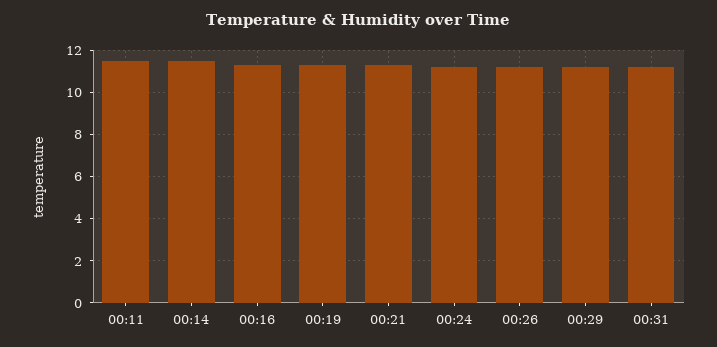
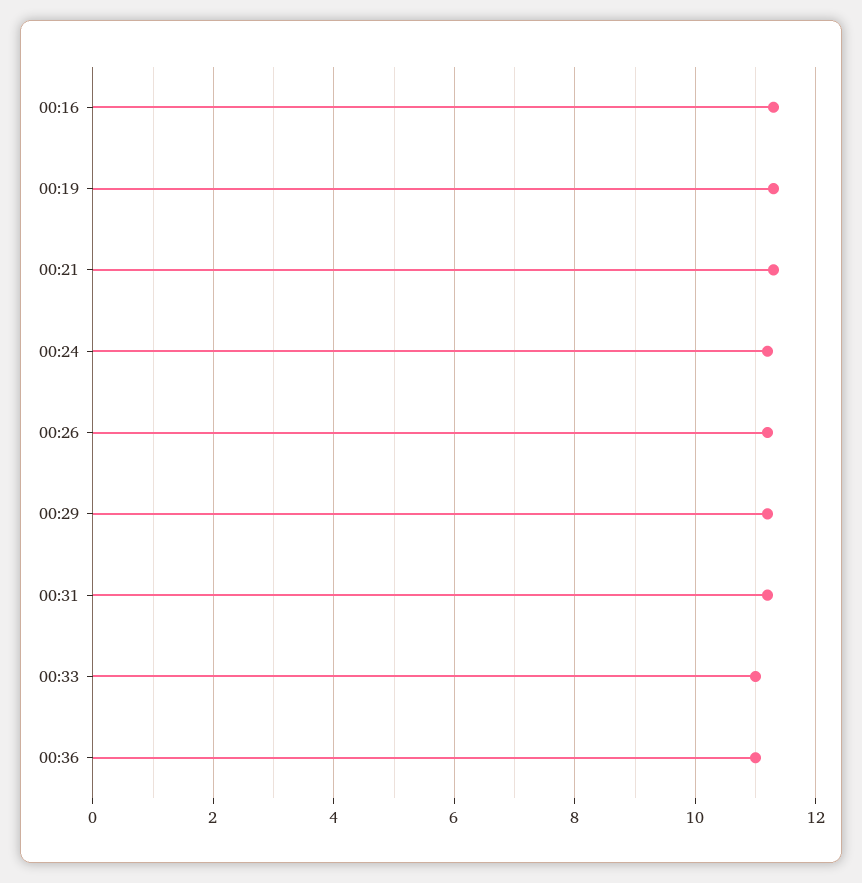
00:11: 11.5 -> none
00:14: 11.5 -> none
00:33: none -> 11
00:36: none -> 11

